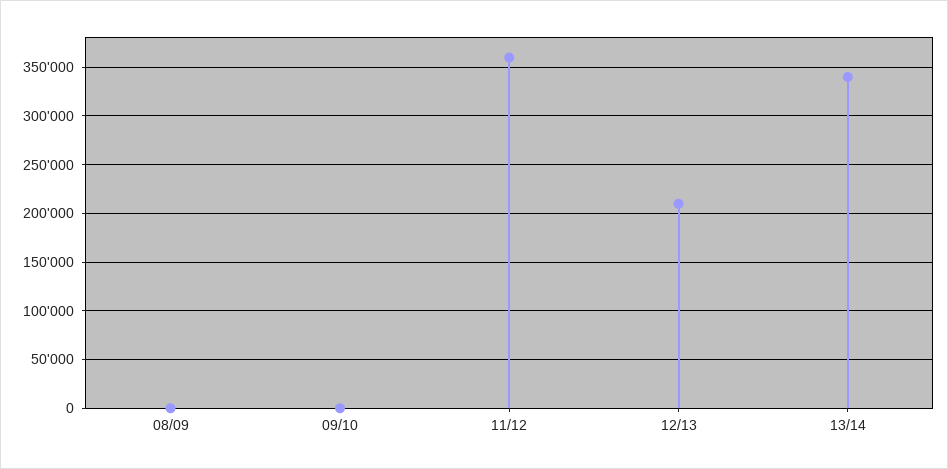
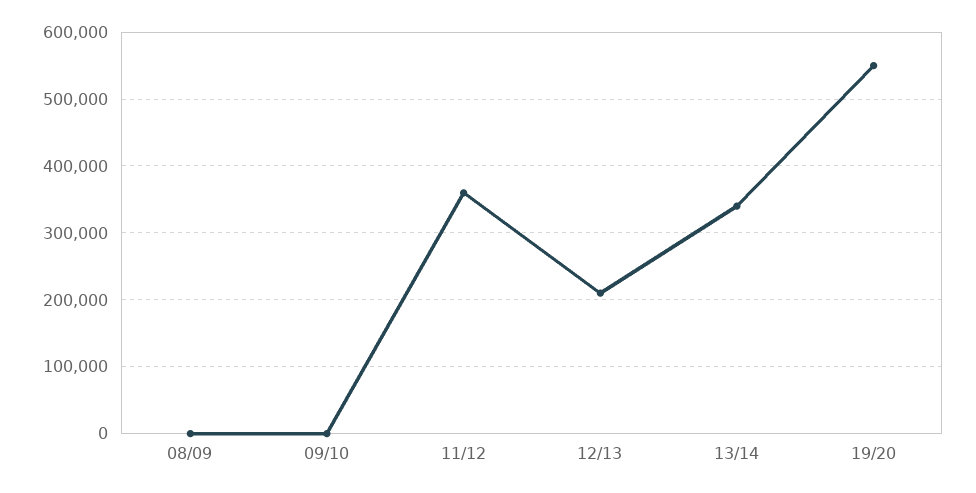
19/20: none -> 550000

